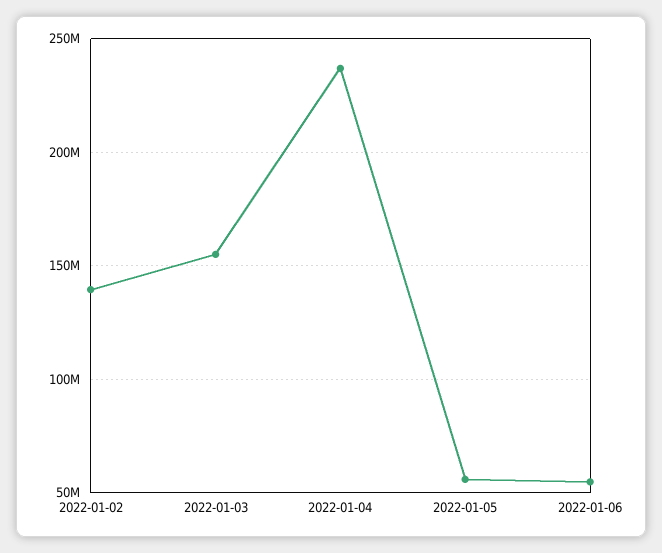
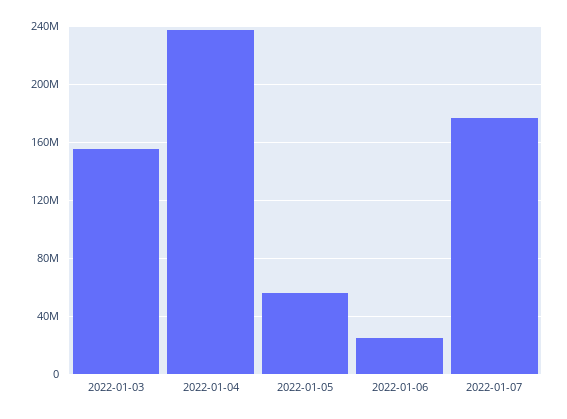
2022-01-02: 140000000 -> none
2022-01-06: 55000000 -> 25000000
2022-01-07: none -> 175000000

